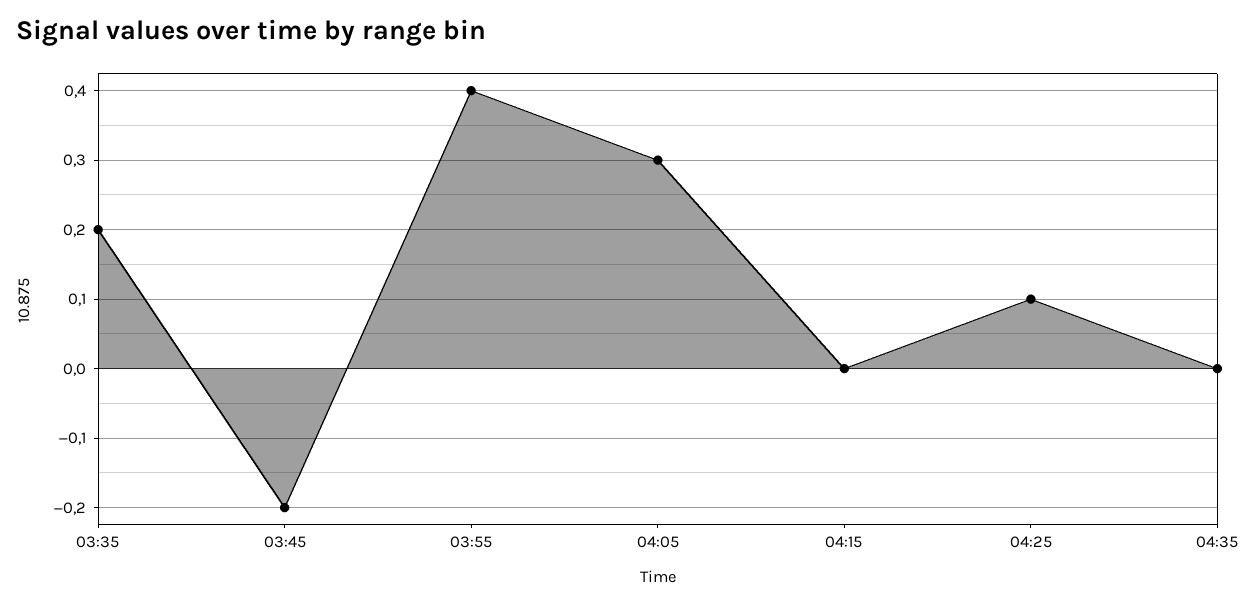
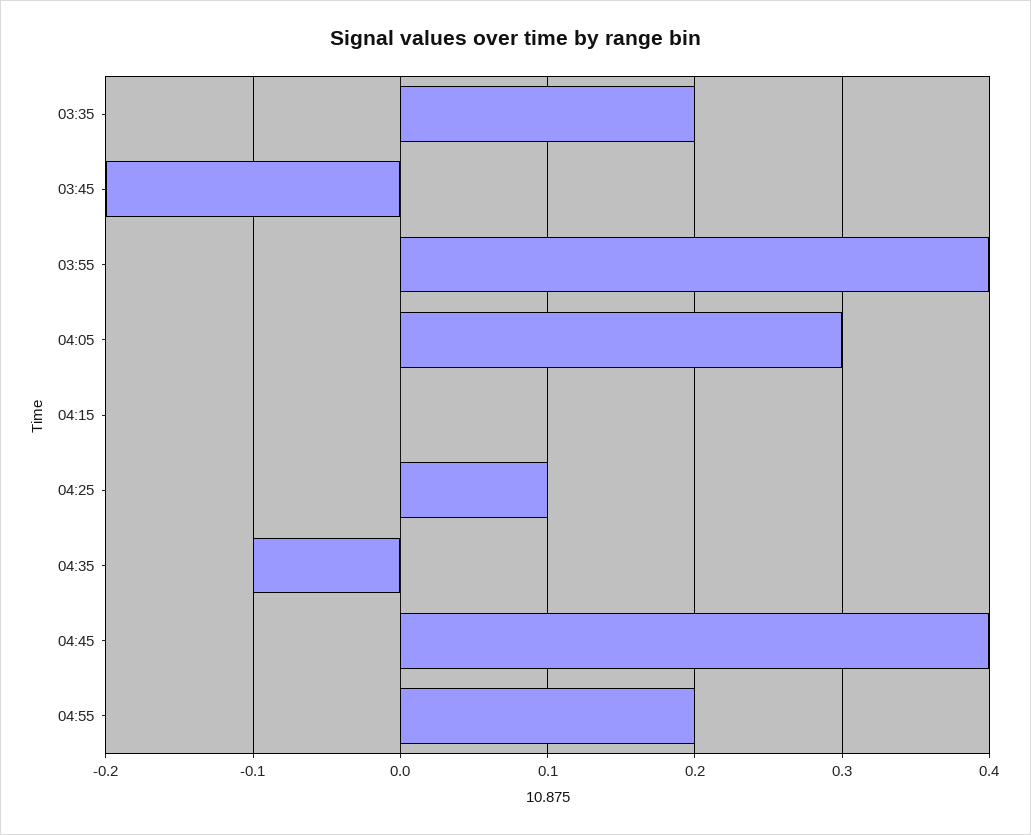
04:35: 0 -> -0.1
04:45: none -> 0.4
04:55: none -> 0.2

